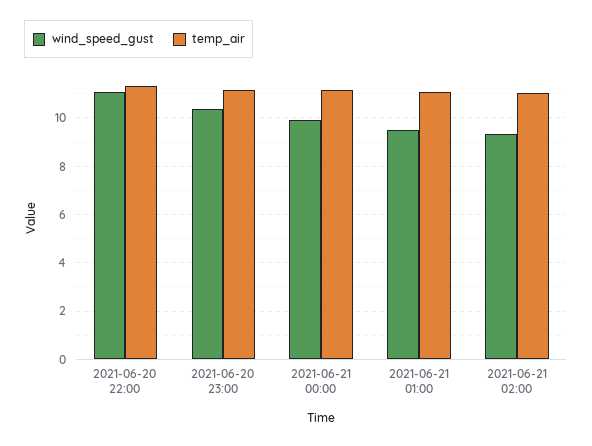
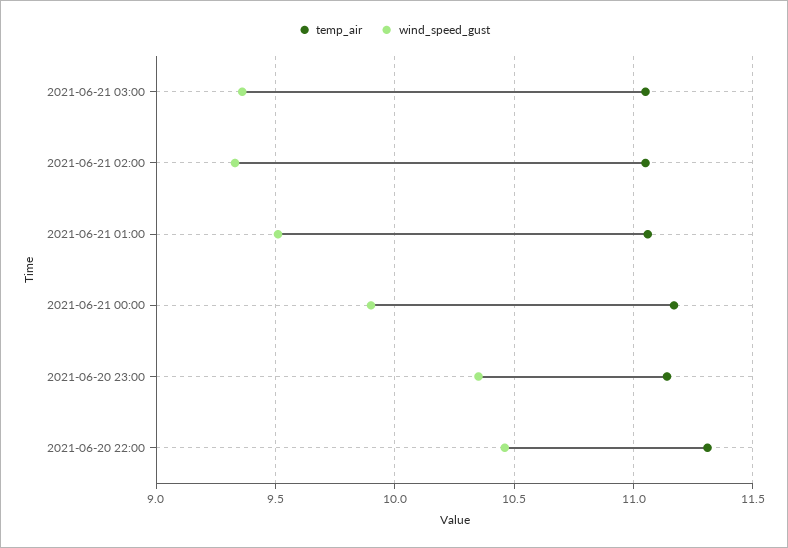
wind_speed_gust, 2021-06-20 22:00: 11 -> 10.45
temp_air, 2021-06-21 03:00: none -> 11.05
wind_speed_gust, 2021-06-21 03:00: none -> 9.35

